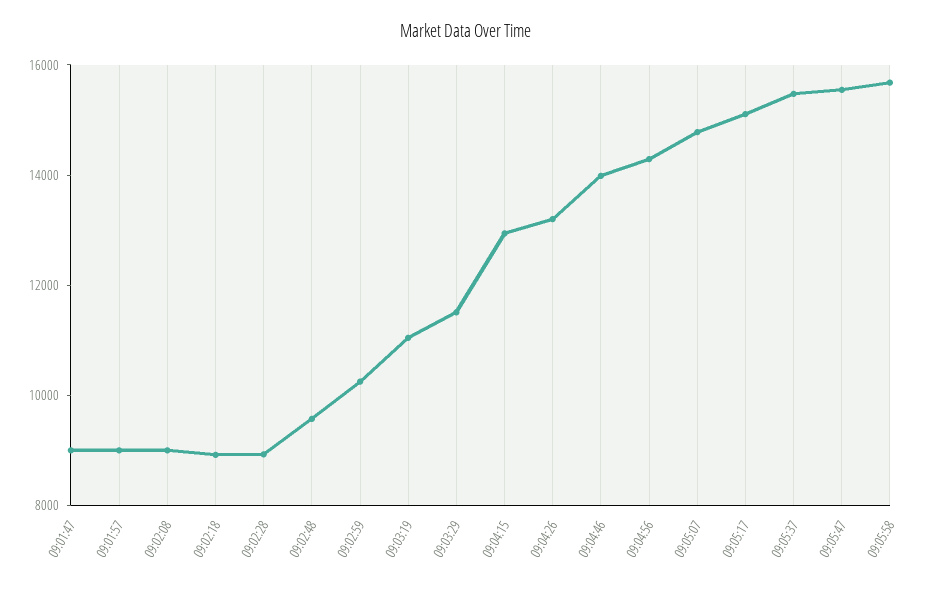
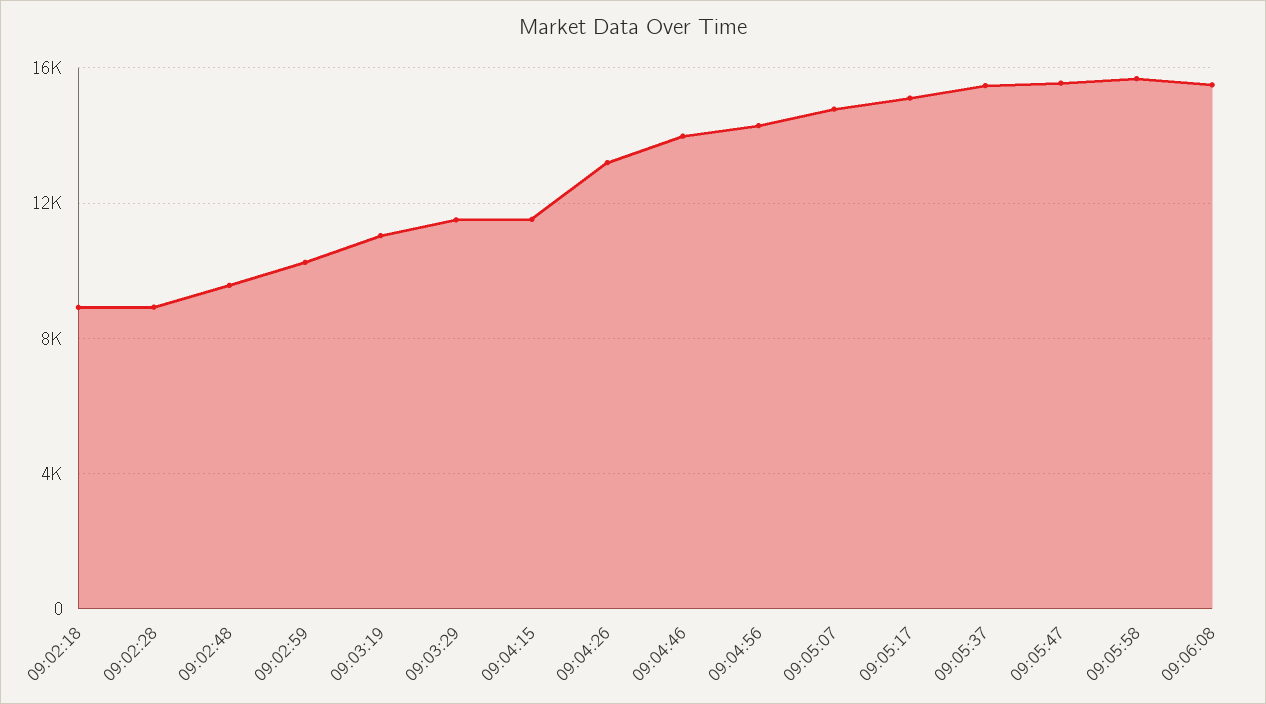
09:01:47: 9000 -> none
09:01:57: 9000 -> none
09:02:08: 9000 -> none
09:04:15: 13000 -> 11500
09:06:08: none -> 15500

